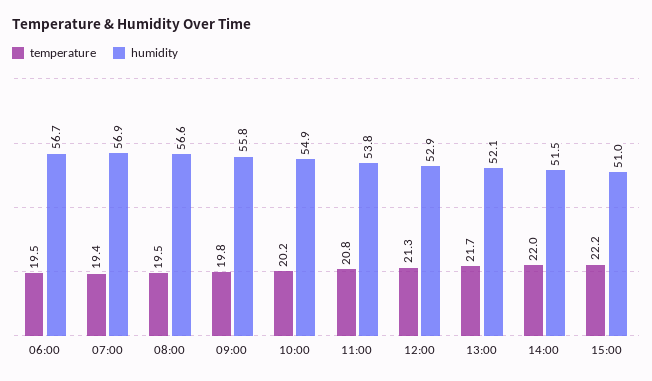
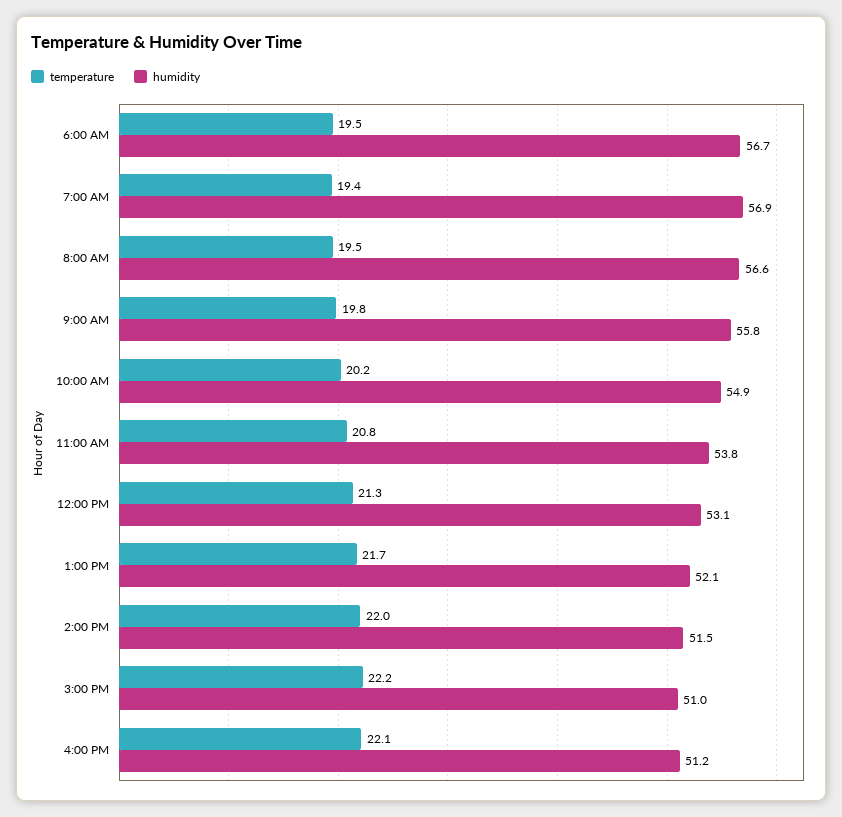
humidity, 12:00: 52.9 -> 53.1
temperature, 4:00 PM: none -> 22.1
humidity, 4:00 PM: none -> 51.2

